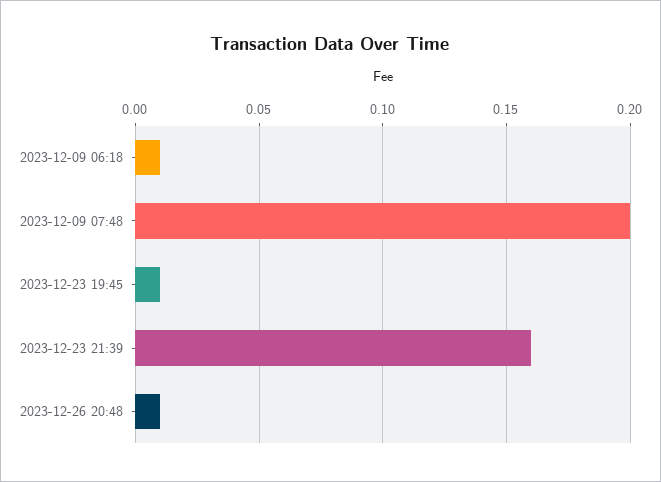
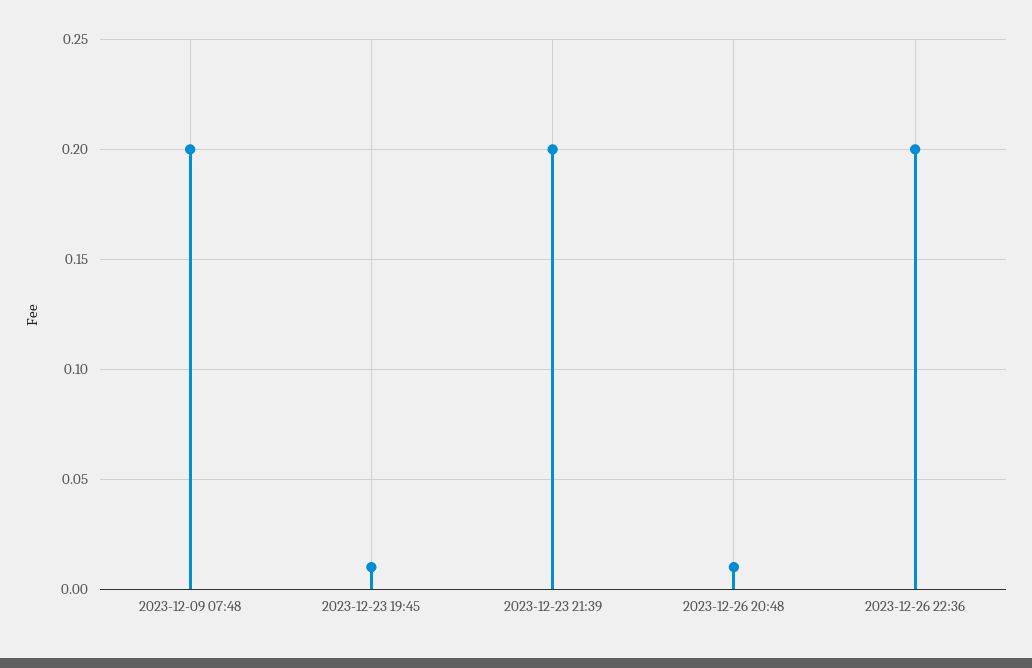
2023-12-09 06:18: 0.01 -> none
2023-12-23 21:39: 0.16 -> 0.2
2023-12-26 22:36: none -> 0.2

